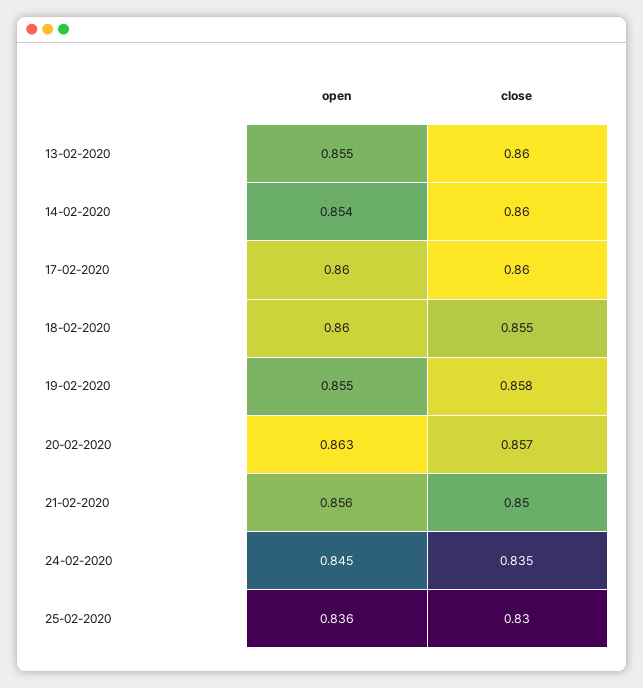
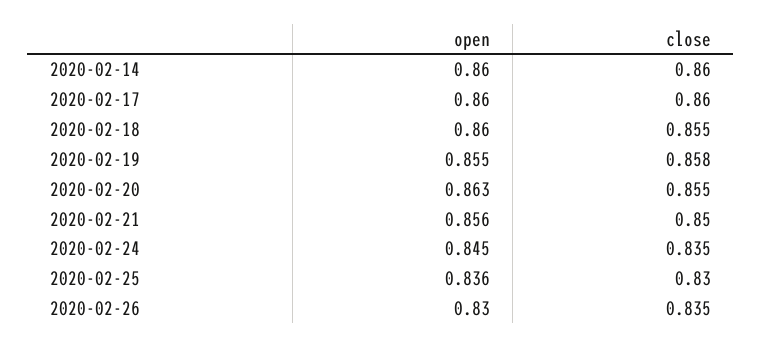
open, 13-02-2020: 0.855 -> none
close, 13-02-2020: 0.86 -> none
open, 14-02-2020: 0.854 -> 0.86
close, 20-02-2020: 0.857 -> 0.855
open, 2020-02-26: none -> 0.83
close, 2020-02-26: none -> 0.835

